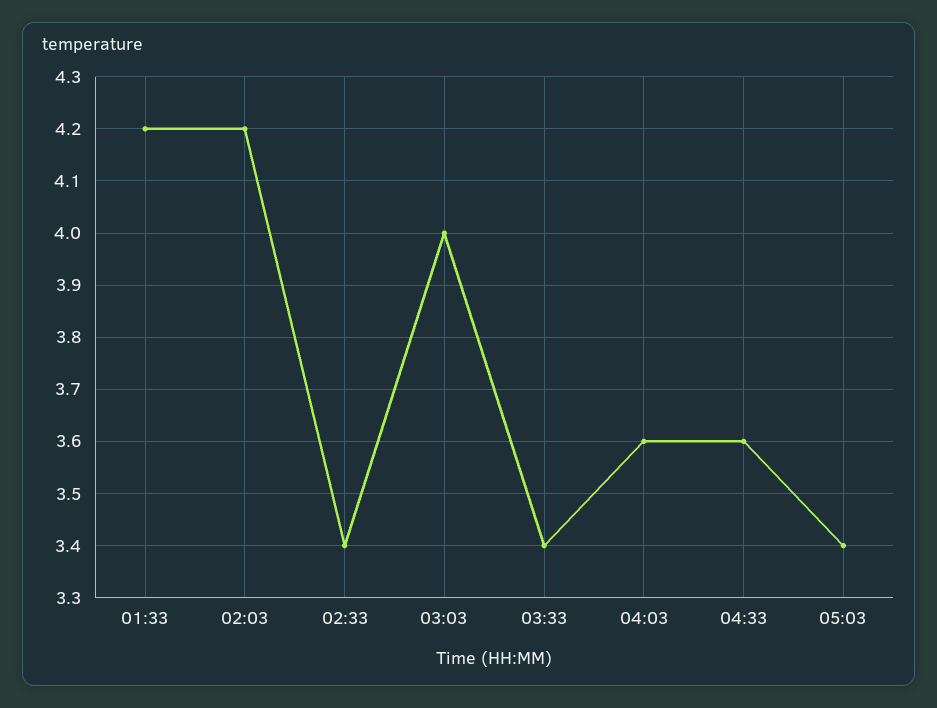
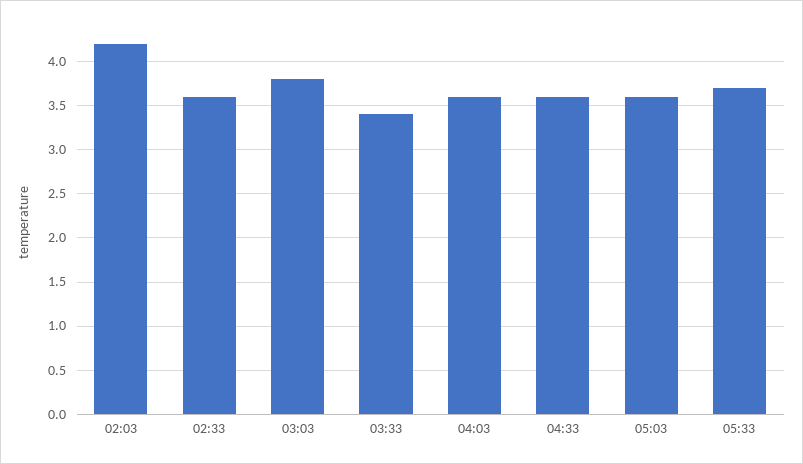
01:33: 4.2 -> none
02:33: 3.4 -> 3.6
03:03: 4 -> 3.8
05:03: 3.4 -> 3.6
05:33: none -> 3.7

